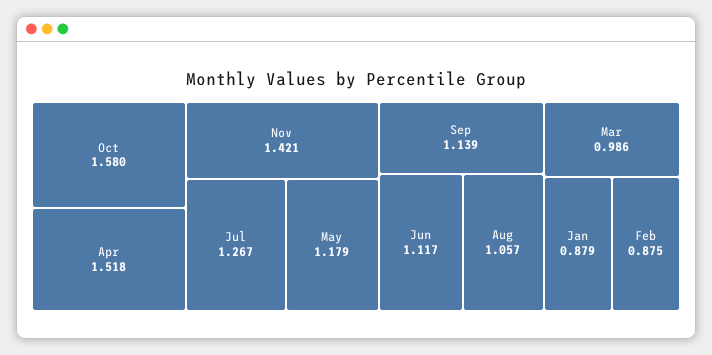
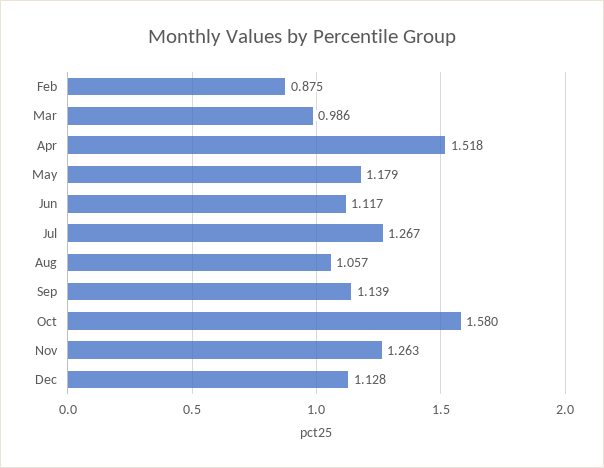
Nov: 1.421 -> 1.263
Jan: 0.879 -> none
Dec: none -> 1.128

